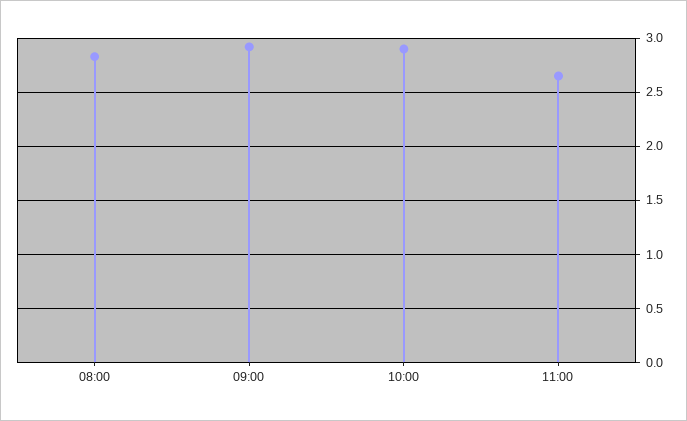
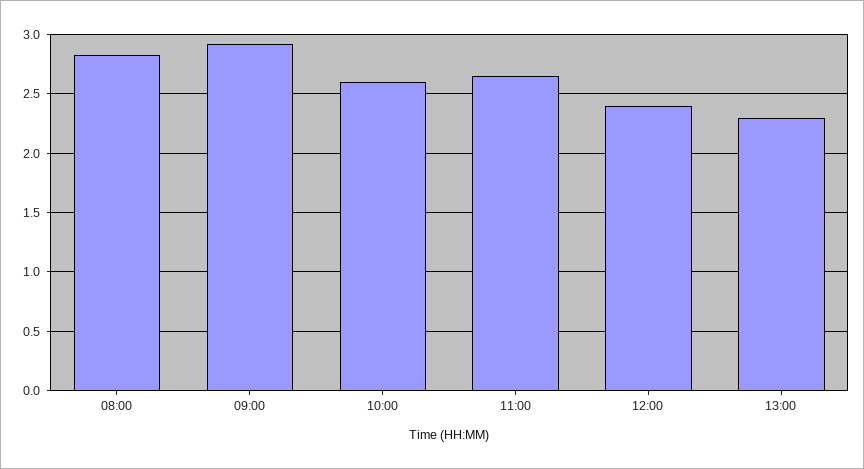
10:00: 2.9 -> 2.6
12:00: none -> 2.4
13:00: none -> 2.3

